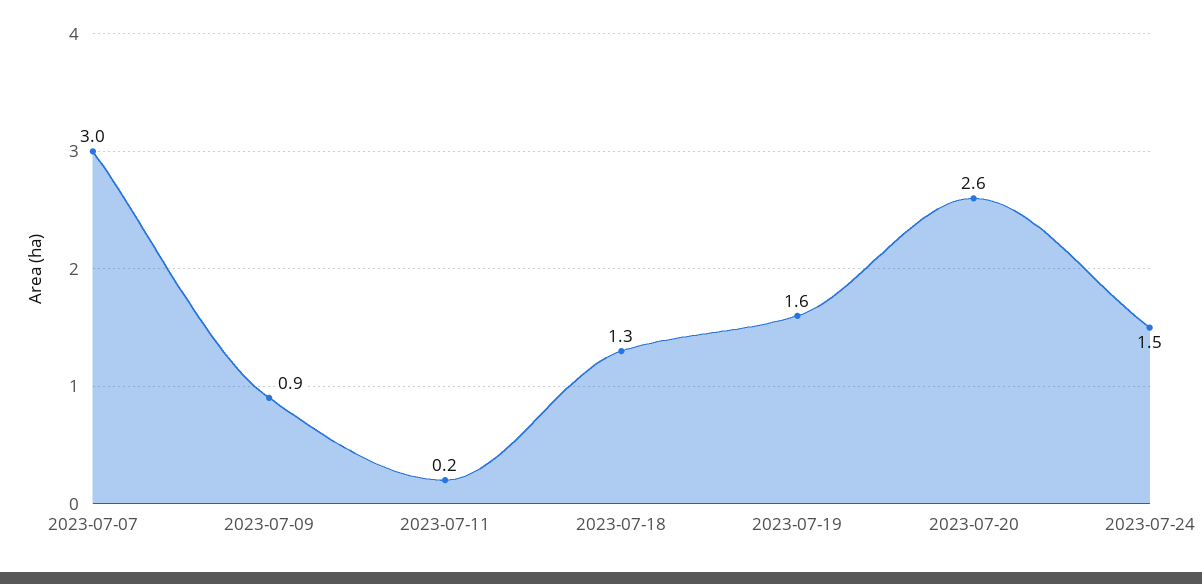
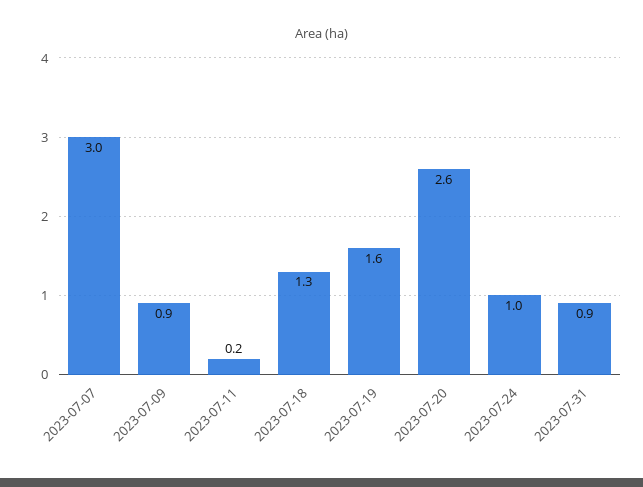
2023-07-24: 1.5 -> 1
2023-07-31: none -> 0.9

